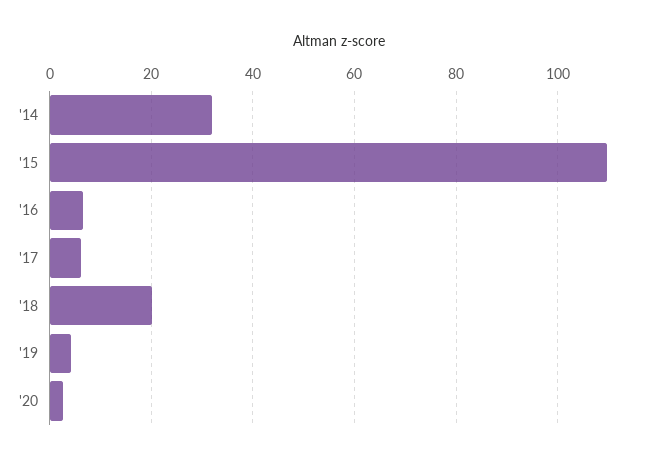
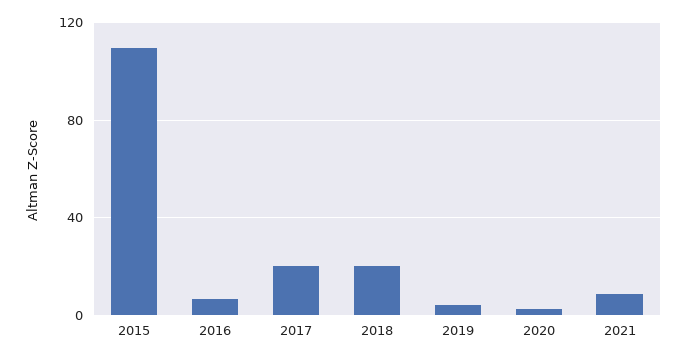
'14: 32 -> none
'17: 6 -> 20
2021: none -> 10

